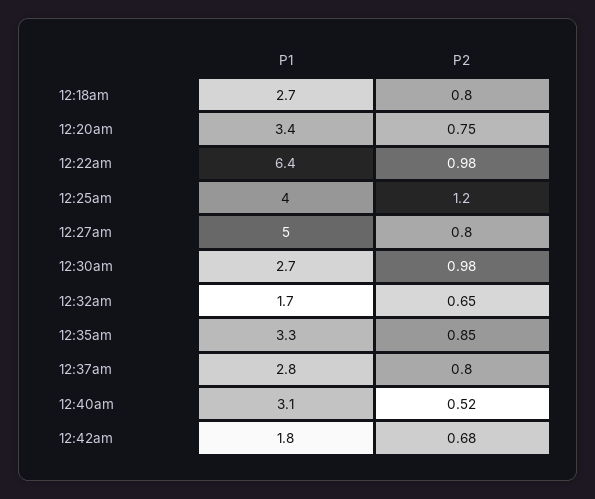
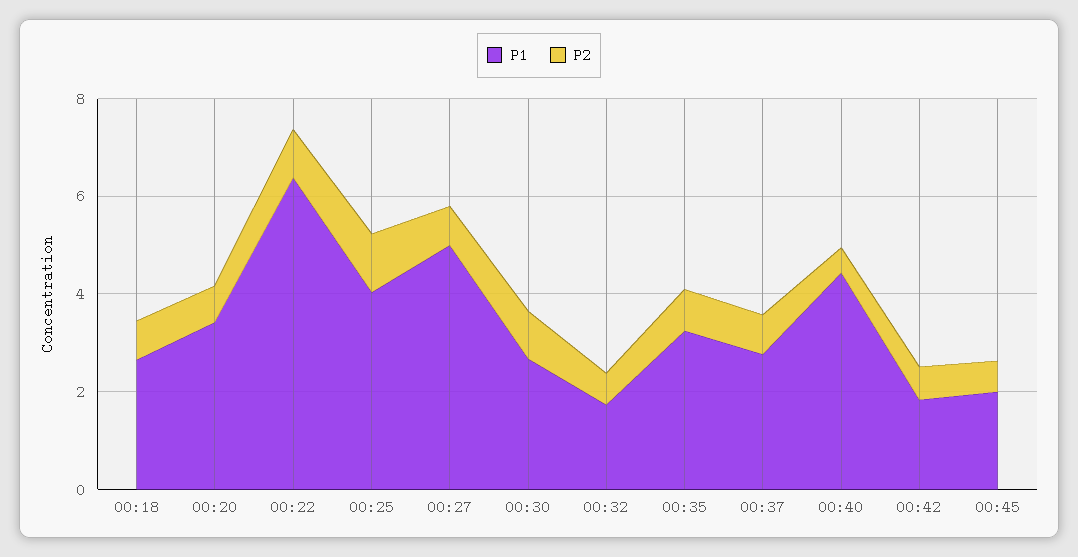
P1, 12:40am: 3.1 -> 4.5
P1, 00:45: none -> 2
P2, 00:45: none -> 0.5

